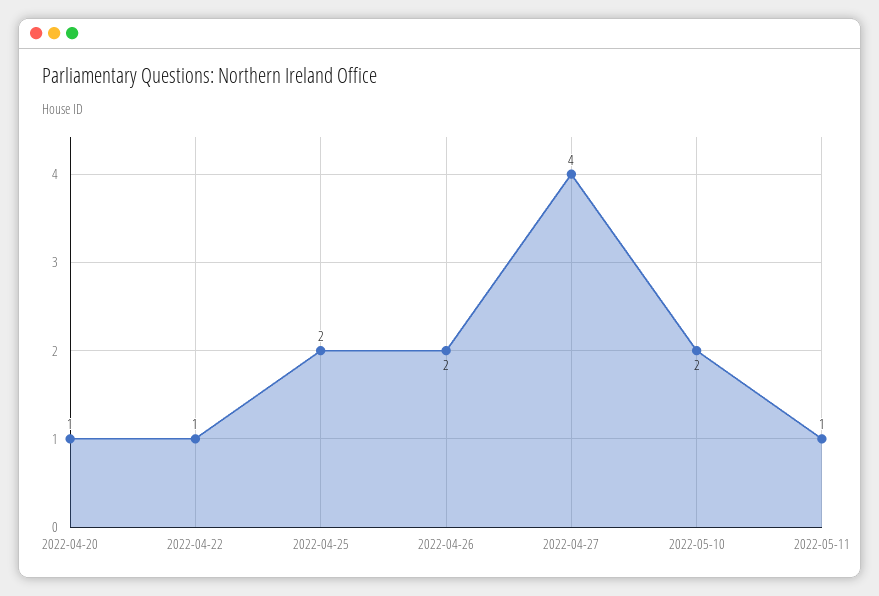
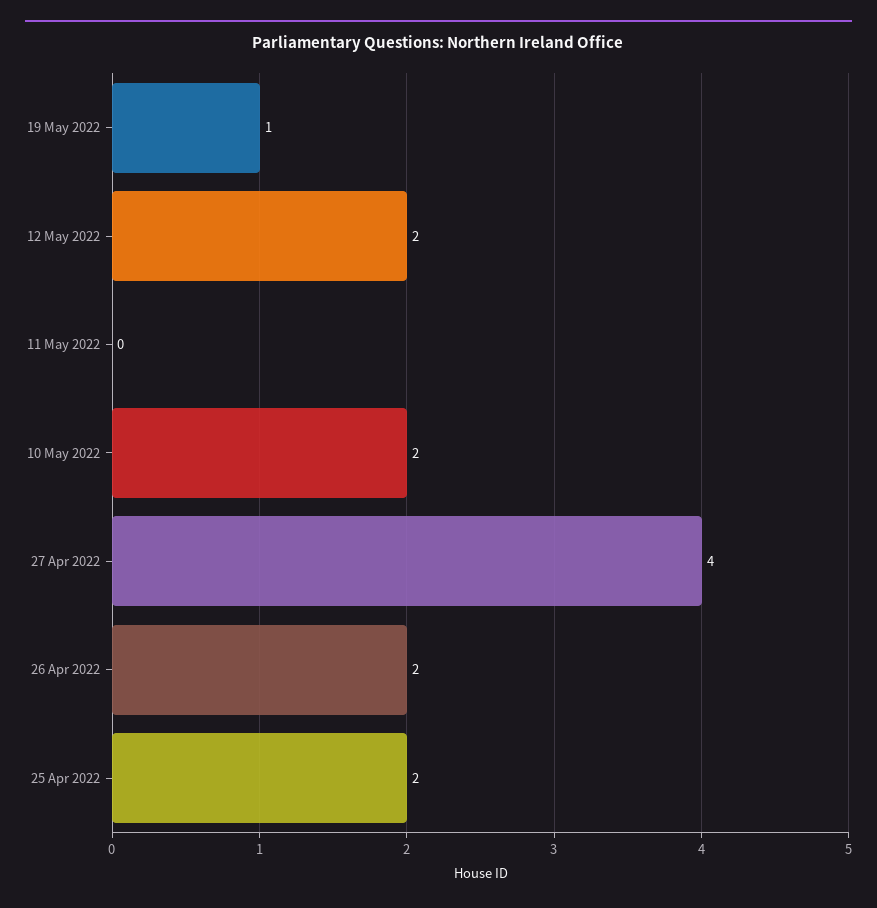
2022-04-20: 1 -> none
2022-04-22: 1 -> none
2022-05-11: 1 -> 0
19 May 2022: none -> 1
12 May 2022: none -> 2

